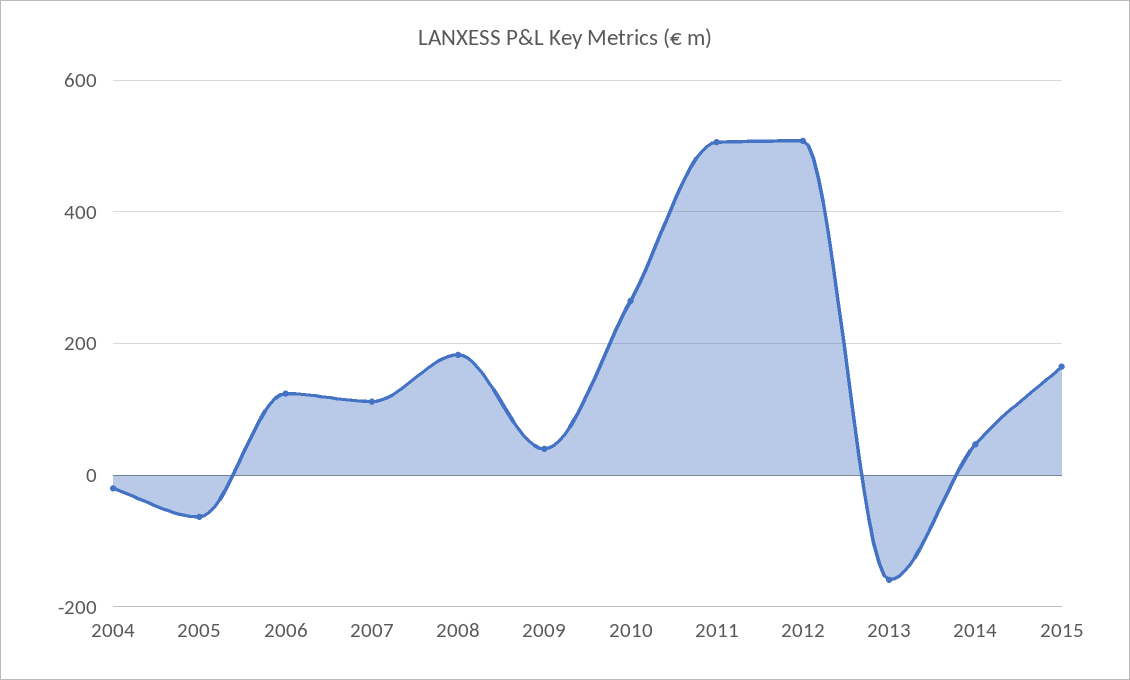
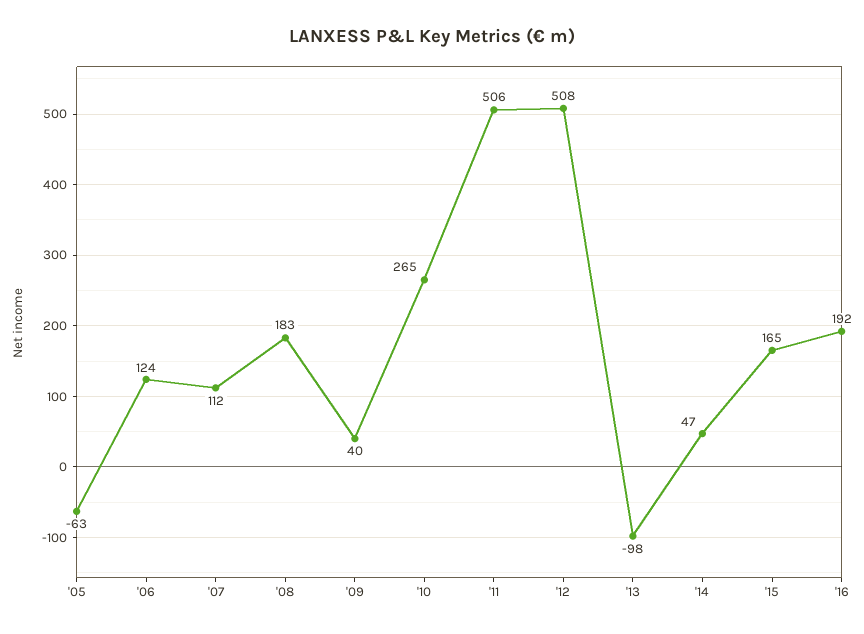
2004: -20 -> none
2013: -160 -> -98
'16: none -> 192

